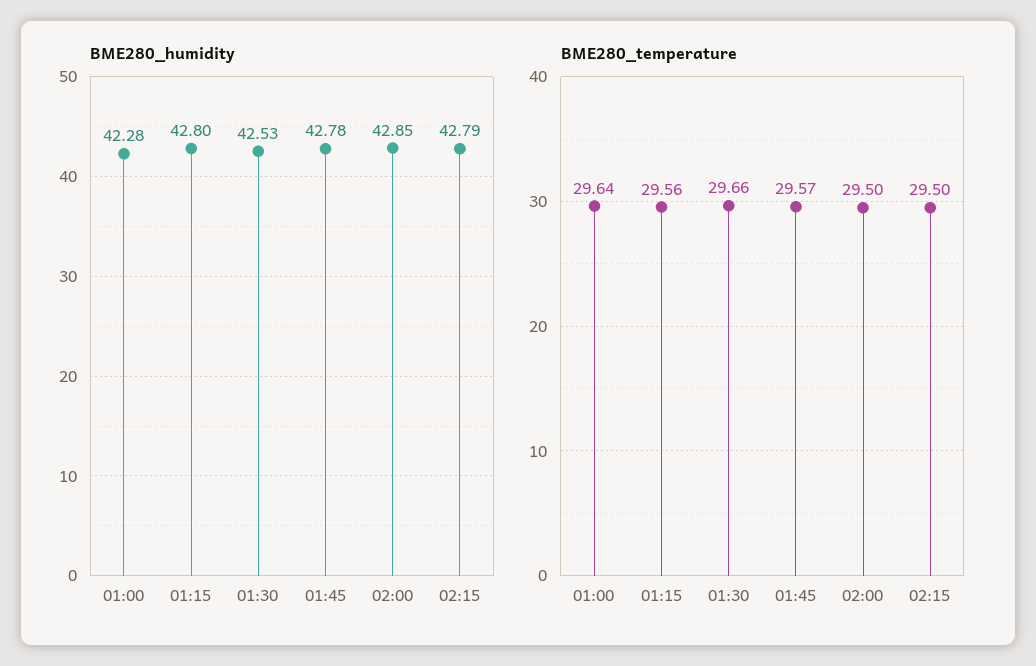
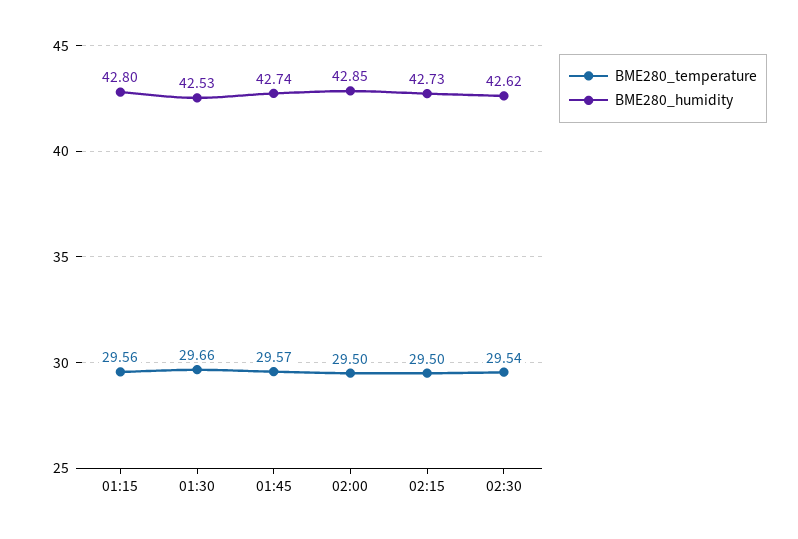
BME280_humidity, 01:00: 42.28 -> none
BME280_humidity, 01:45: 42.78 -> 42.74
BME280_humidity, 02:15: 42.79 -> 42.73
BME280_temperature, 01:00: 29.64 -> none
BME280_temperature, 02:30: none -> 29.54
BME280_humidity, 02:30: none -> 42.62

